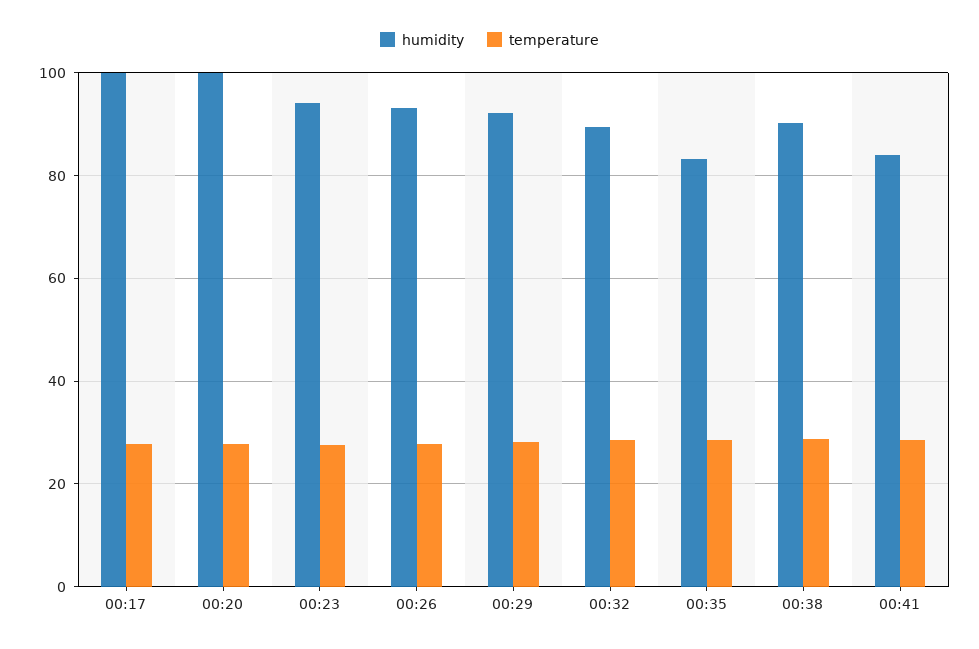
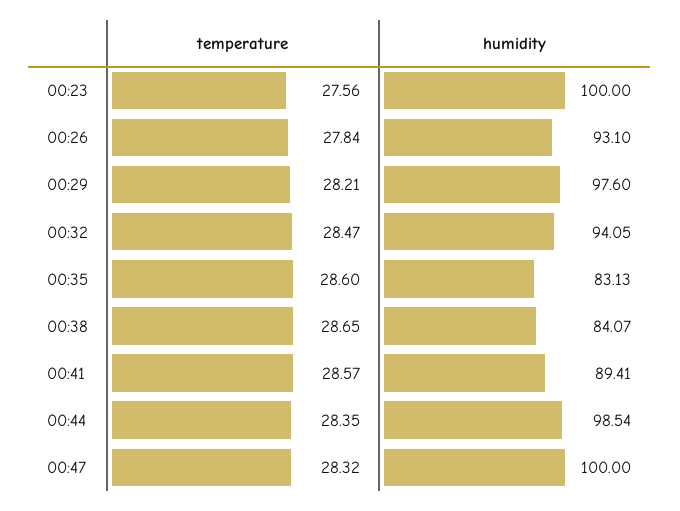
humidity, 00:17: 100 -> none
temperature, 00:17: 28 -> none
humidity, 00:20: 100 -> none
temperature, 00:20: 28 -> none
humidity, 00:23: 94 -> 100
humidity, 00:29: 92 -> 97.6
humidity, 00:32: 90 -> 94.05
humidity, 00:38: 90 -> 84.07
humidity, 00:41: 84 -> 89.41
temperature, 00:44: none -> 28.35
humidity, 00:44: none -> 98.54
temperature, 00:47: none -> 28.32
humidity, 00:47: none -> 100

